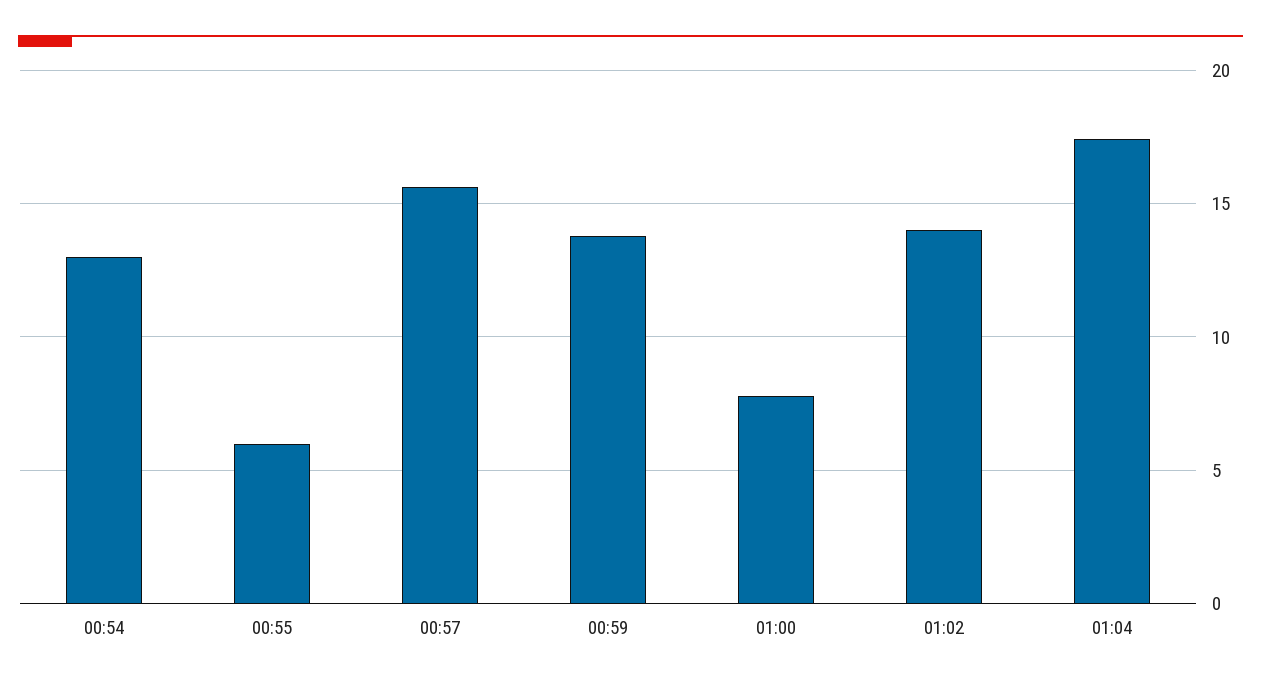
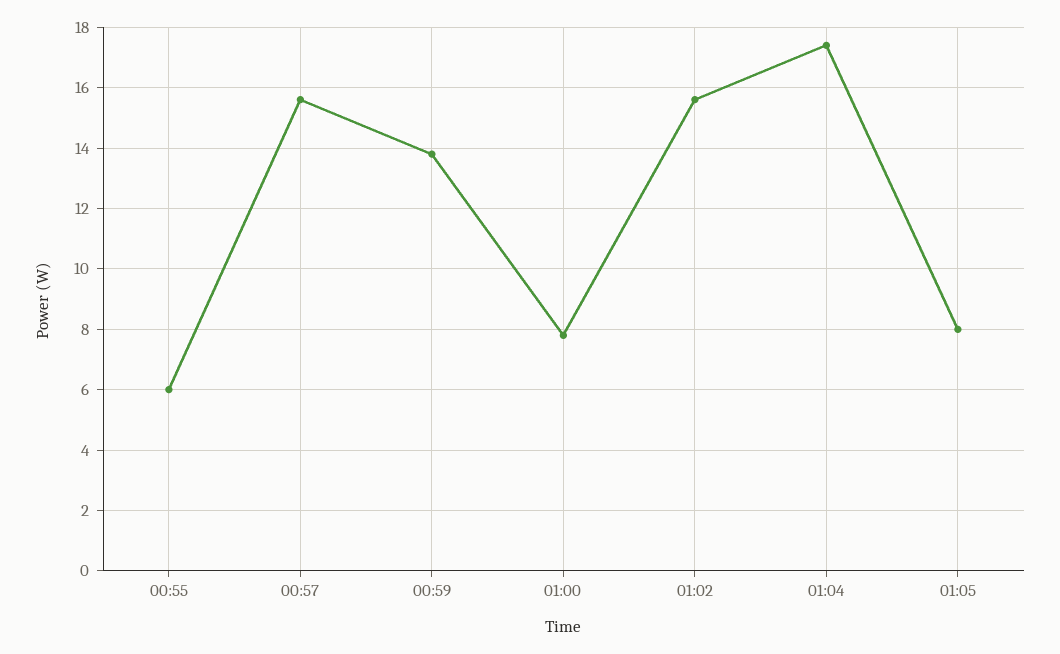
00:54: 13 -> none
01:02: 14 -> 15.5
01:05: none -> 8

